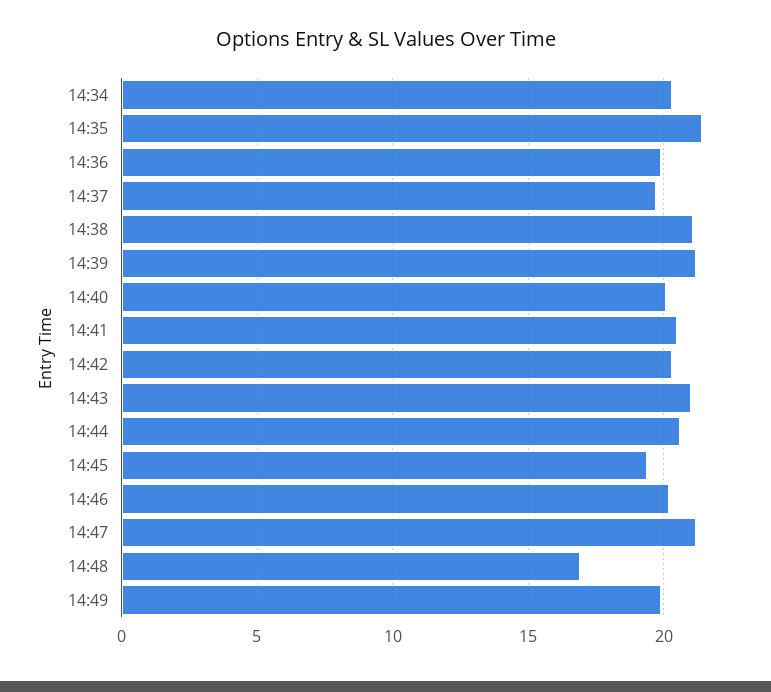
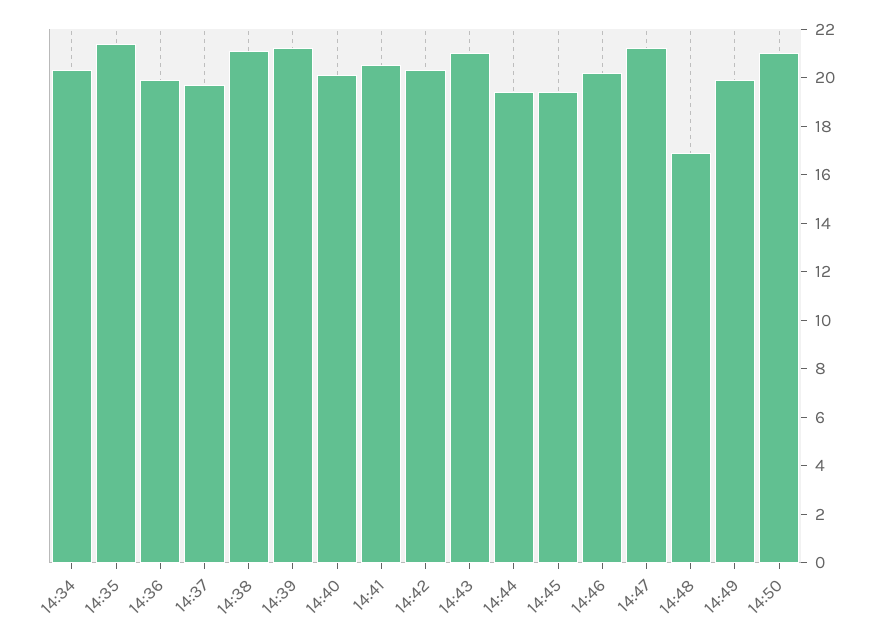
14:44: 20.5 -> 19.5
14:50: none -> 21

